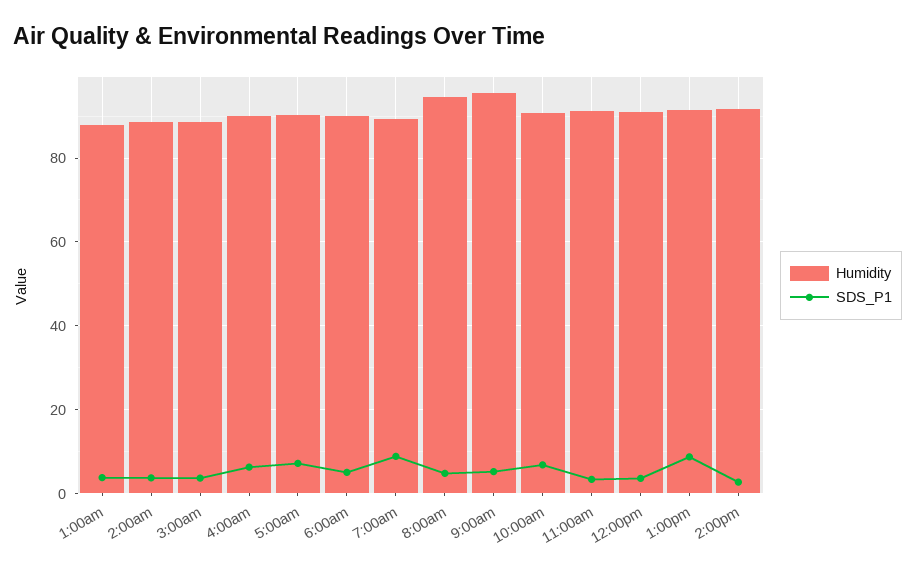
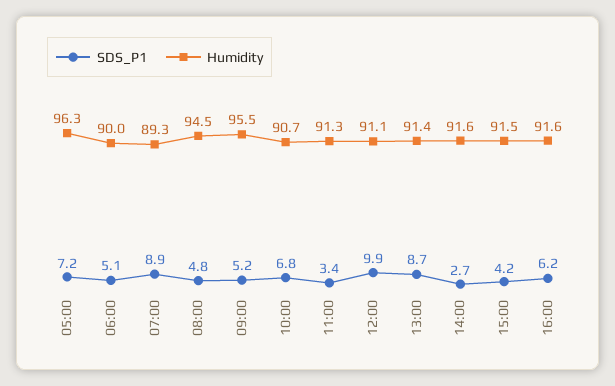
Humidity, 1:00am: 88 -> none
SDS_P1, 1:00am: 4 -> none
Humidity, 2:00am: 88 -> none
SDS_P1, 2:00am: 4 -> none
Humidity, 3:00am: 88 -> none
SDS_P1, 3:00am: 4 -> none
Humidity, 4:00am: 90 -> none
SDS_P1, 4:00am: 6 -> none
Humidity, 5:00am: 90 -> 96.3
SDS_P1, 12:00pm: 4 -> 9.9
SDS_P1, 15:00: none -> 4.2
Humidity, 15:00: none -> 91.5
SDS_P1, 16:00: none -> 6.2
Humidity, 16:00: none -> 91.6

